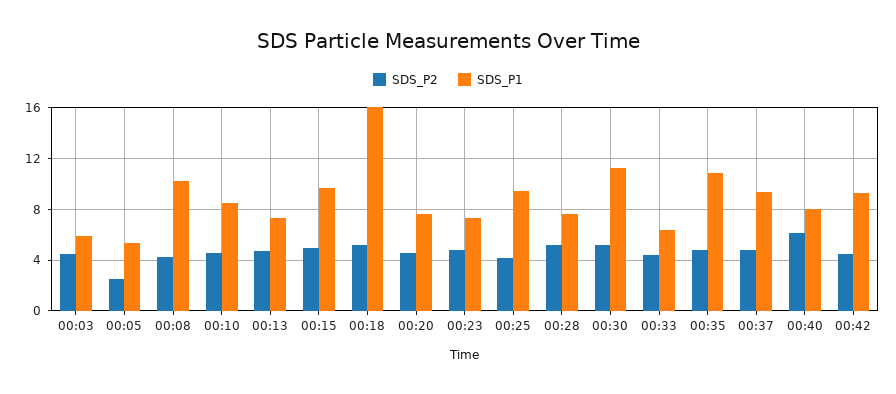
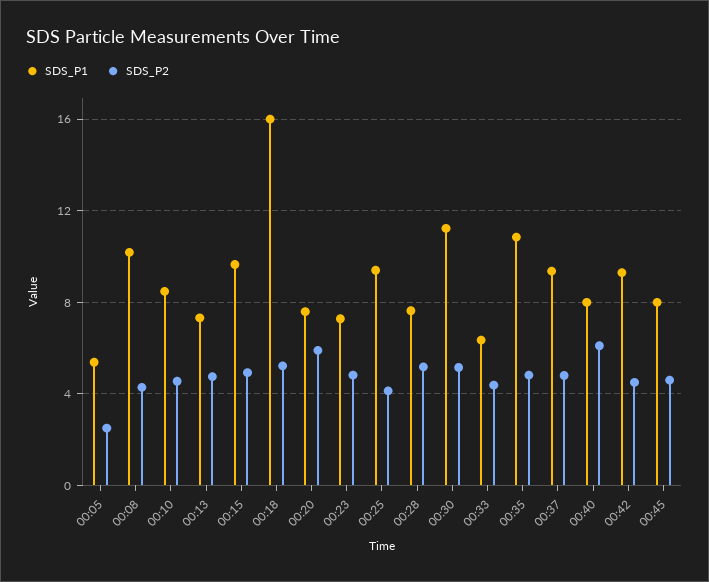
SDS_P2, 00:03: 4.5 -> none
SDS_P1, 00:03: 6 -> none
SDS_P2, 00:20: 4.5 -> 6
SDS_P1, 00:45: none -> 8
SDS_P2, 00:45: none -> 4.5

